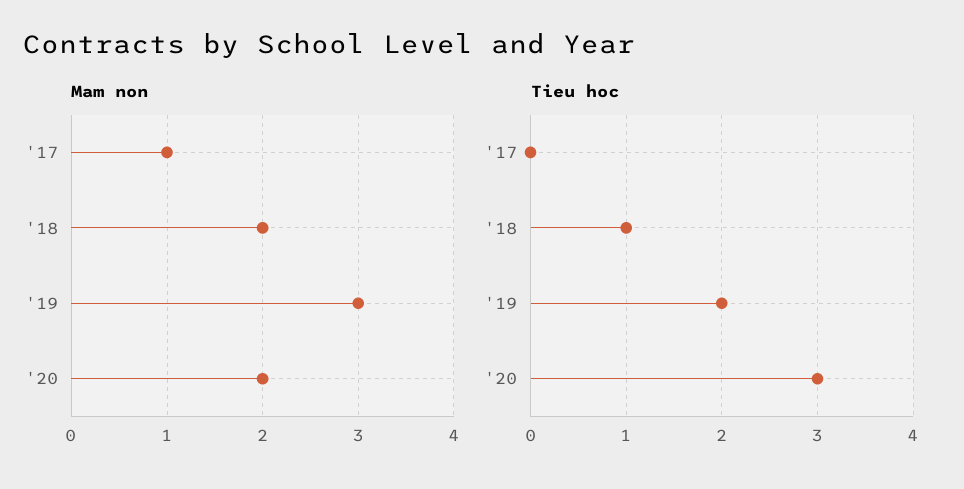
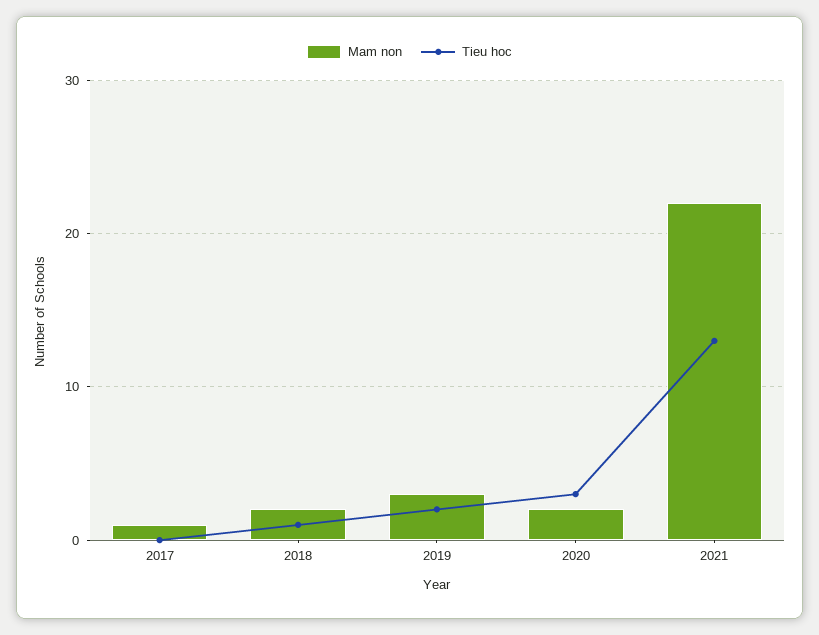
Mam non, 2021: none -> 22
Tieu hoc, 2021: none -> 13

